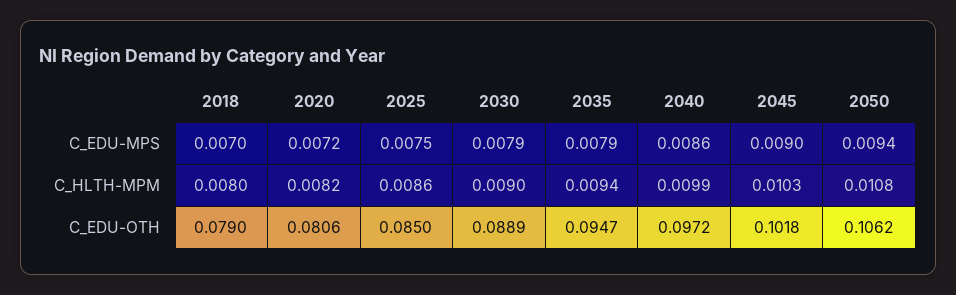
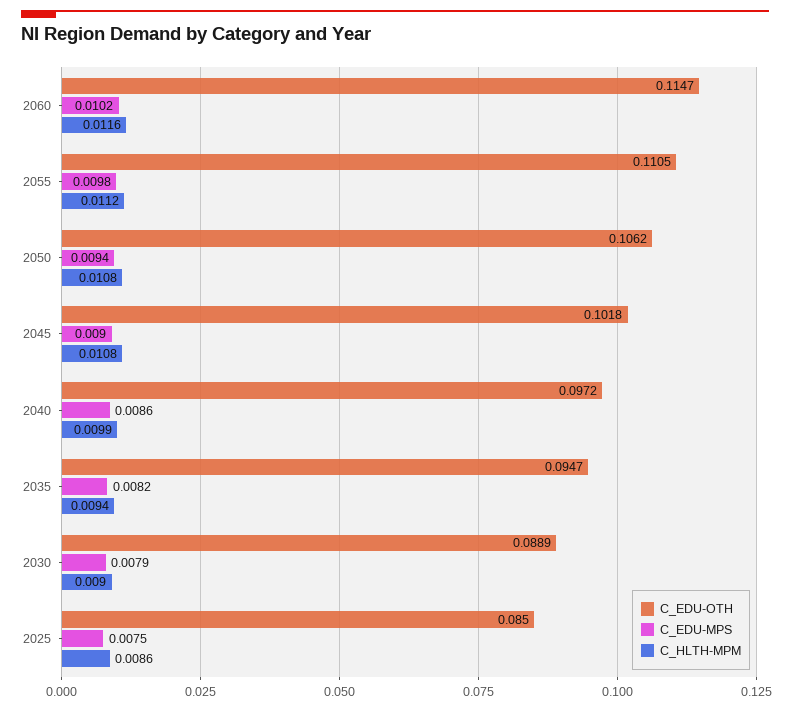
C_EDU-MPS, 2018: 0.007 -> none
C_EDU-MPS, 2020: 0.0072 -> none
C_EDU-MPS, 2035: 0.0079 -> 0.0082
C_HLTH-MPM, 2018: 0.008 -> none
C_HLTH-MPM, 2020: 0.0082 -> none
C_HLTH-MPM, 2045: 0.0103 -> 0.0108
C_EDU-OTH, 2018: 0.079 -> none
C_EDU-OTH, 2020: 0.0806 -> none
C_EDU-OTH, 2060: none -> 0.1147
C_EDU-MPS, 2060: none -> 0.0102
C_HLTH-MPM, 2060: none -> 0.0116
C_EDU-OTH, 2055: none -> 0.1105
C_EDU-MPS, 2055: none -> 0.0098
C_HLTH-MPM, 2055: none -> 0.0112

